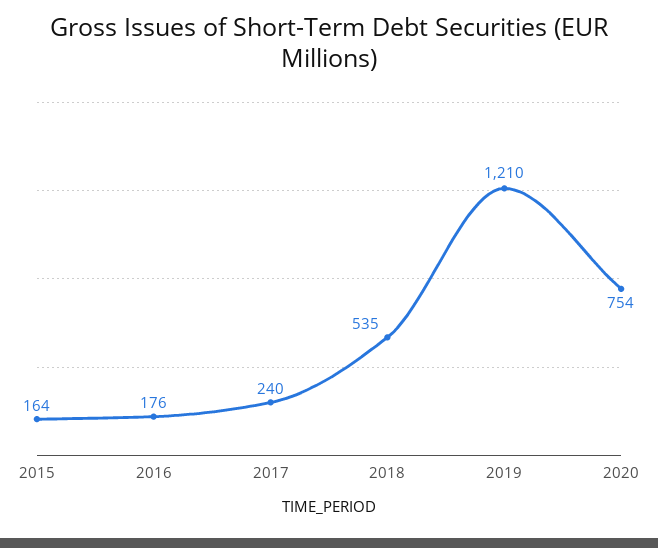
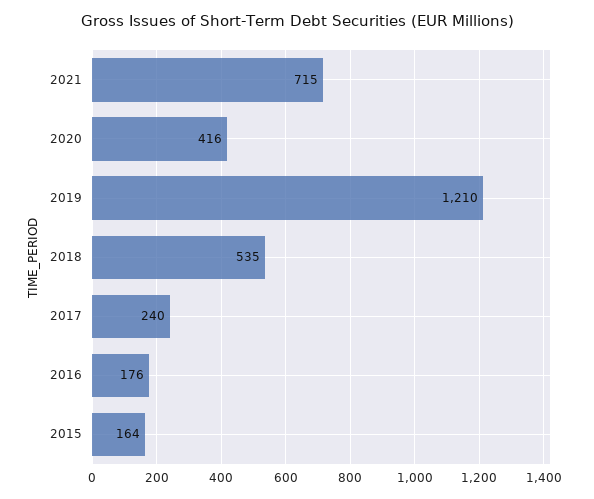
2020: 754 -> 416
2021: none -> 715

